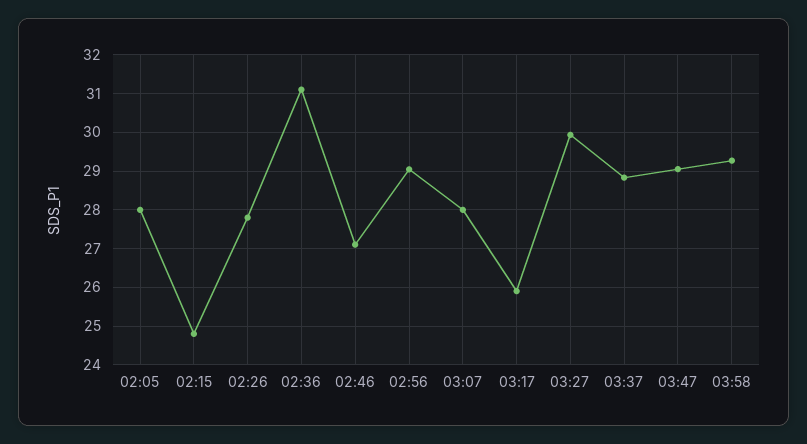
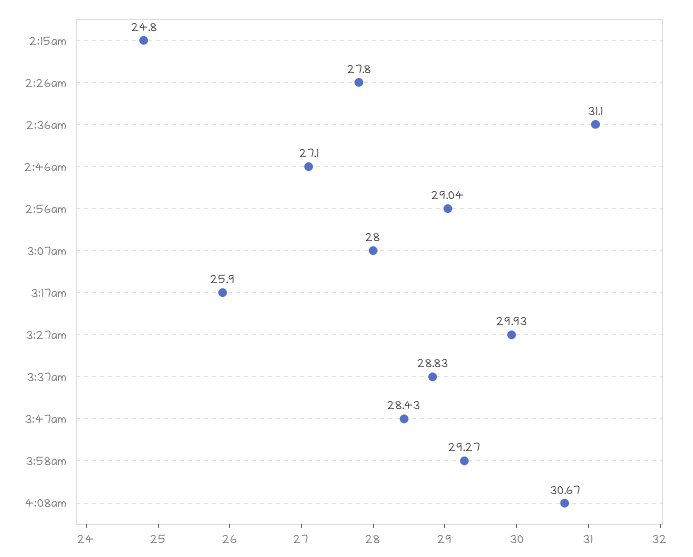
02:05: 28 -> none
03:47: 29 -> 28.43
4:08am: none -> 30.67

